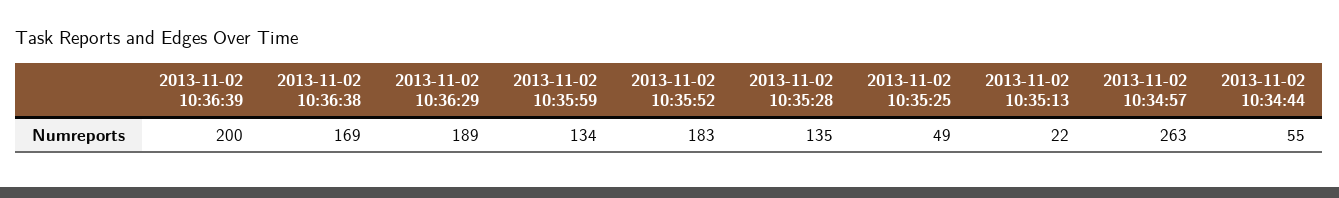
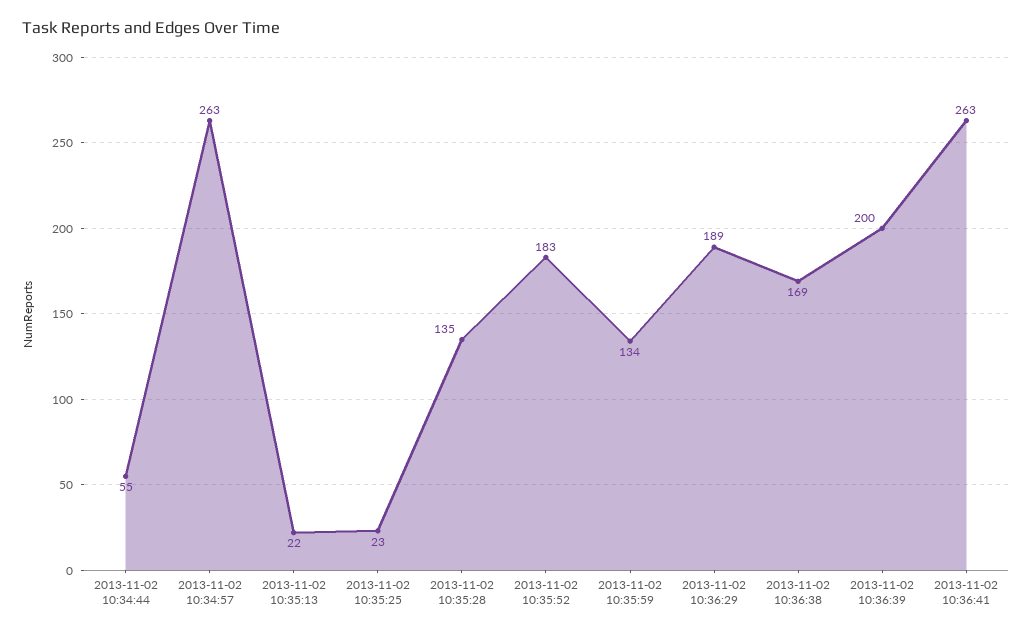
2013-11-02 10:35:25: 49 -> 23
2013-11-02 10:36:41: none -> 263

